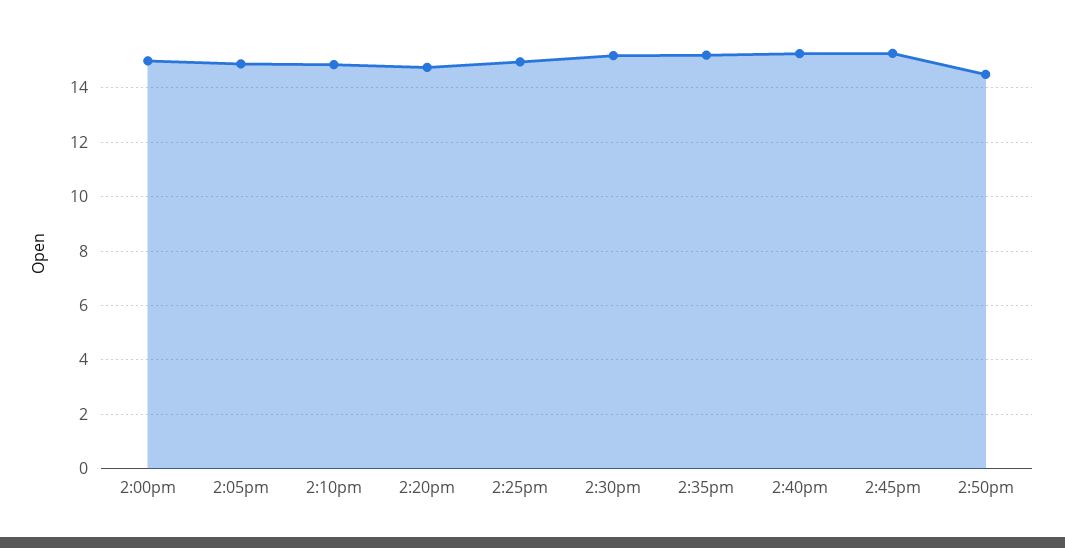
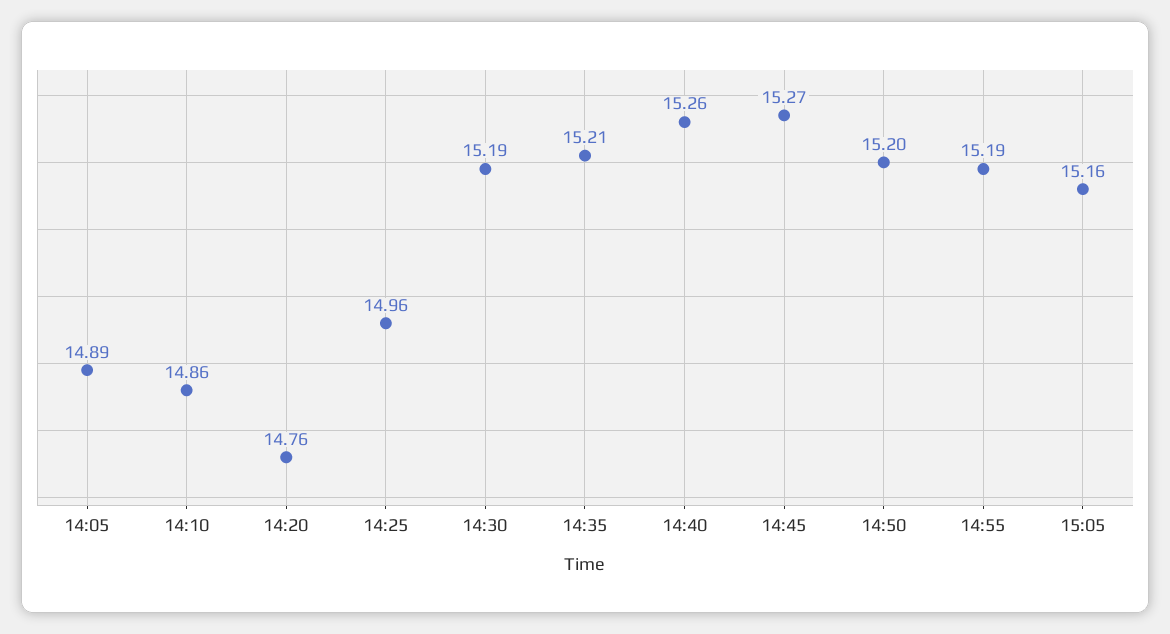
2:00pm: 15 -> none
2:50pm: 14.5 -> 15.2
14:55: none -> 15.19
15:05: none -> 15.16

